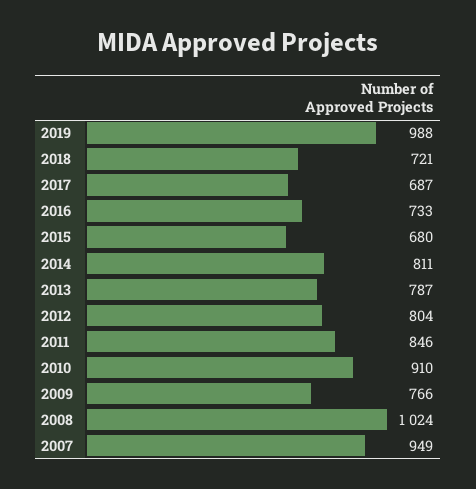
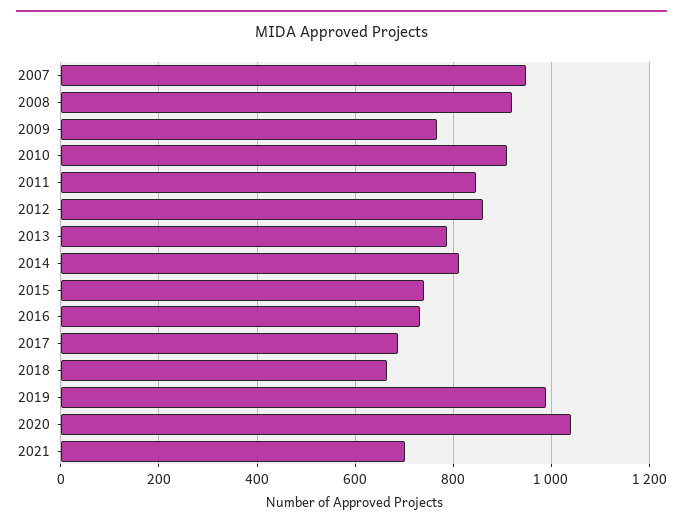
2018: 721 -> 660
2015: 680 -> 740
2012: 804 -> 860
2008: 1024 -> 920
2020: none -> 1040
2021: none -> 700

